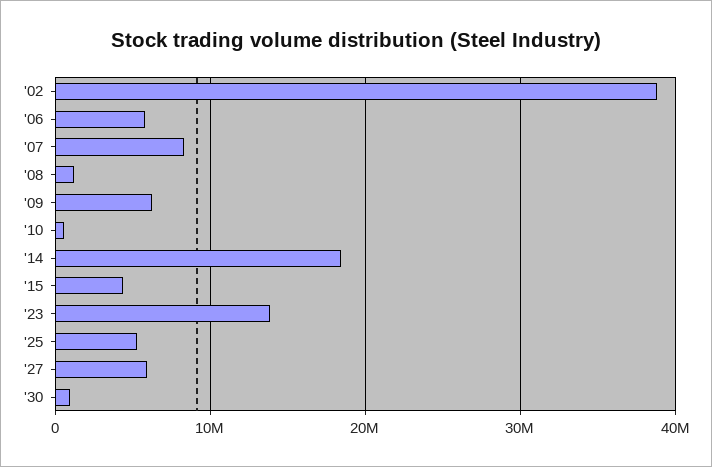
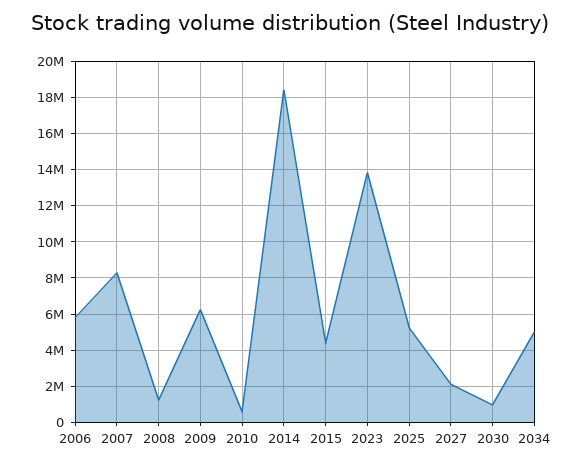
'02: 39000000 -> none
'27: 6000000 -> 2000000
2034: none -> 5000000

